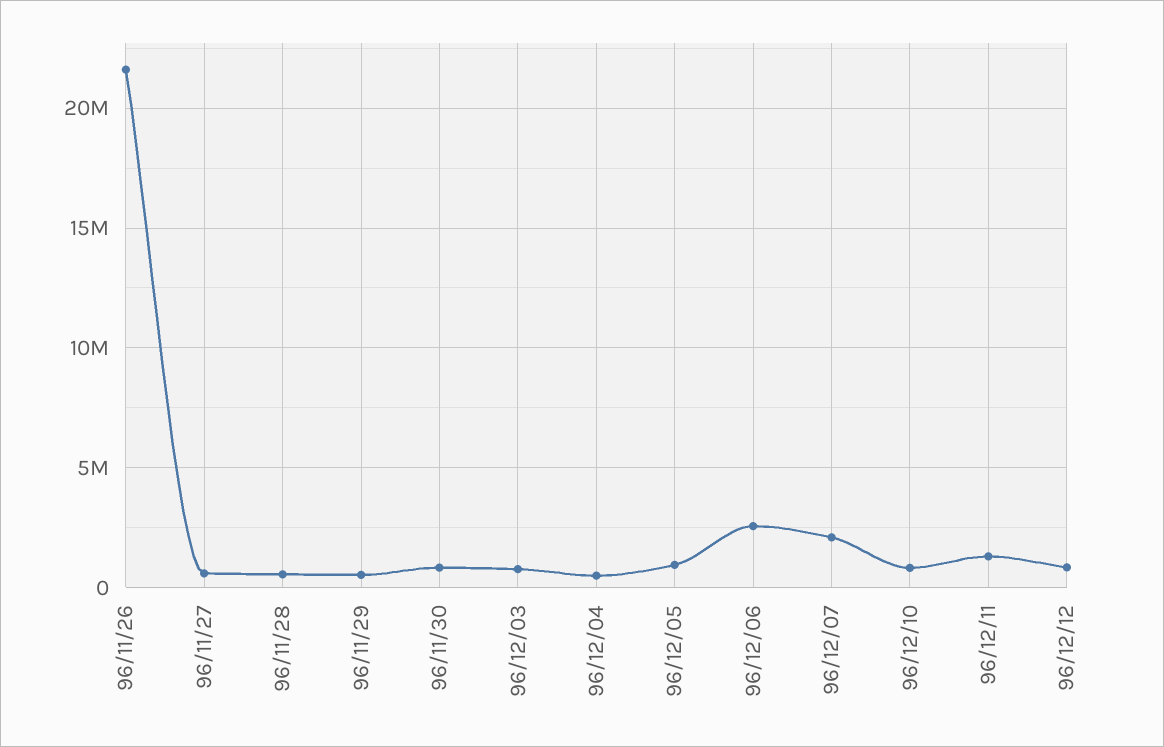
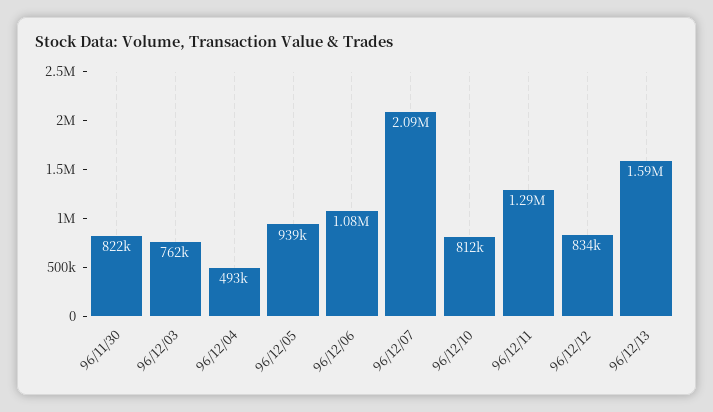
96/11/26: 21500000 -> none
96/11/27: 500000 -> none
96/11/28: 500000 -> none
96/11/29: 500000 -> none
96/12/06: 2500000 -> 1080000
96/12/13: none -> 1590000

